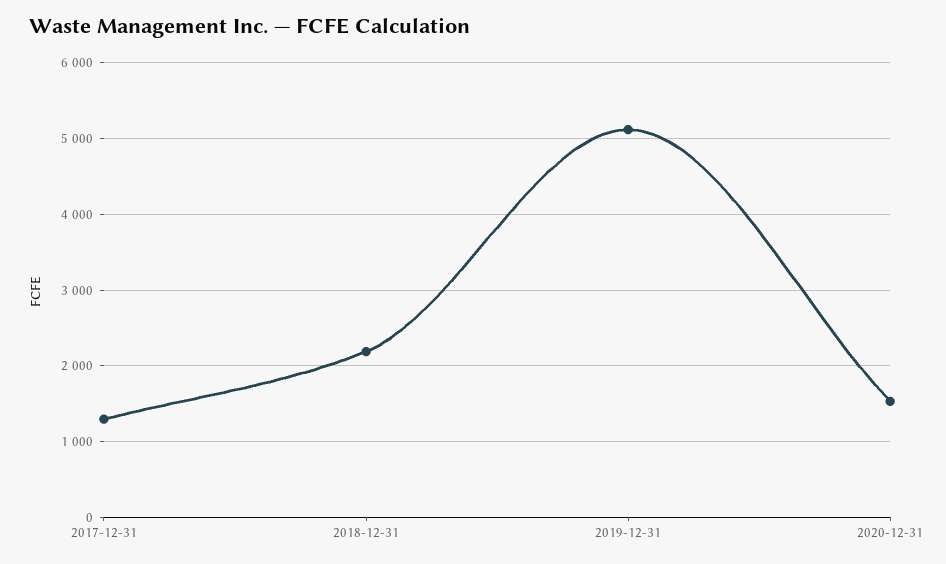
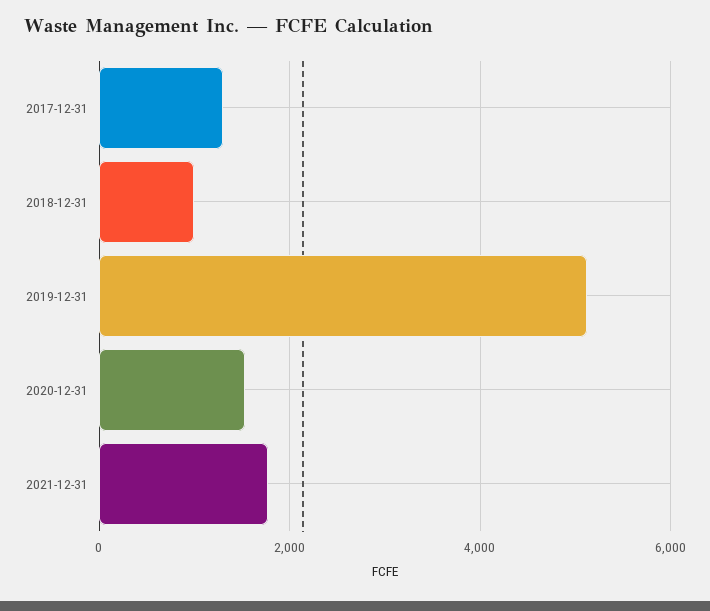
2018-12-31: 2200 -> 1000
2021-12-31: none -> 1800

